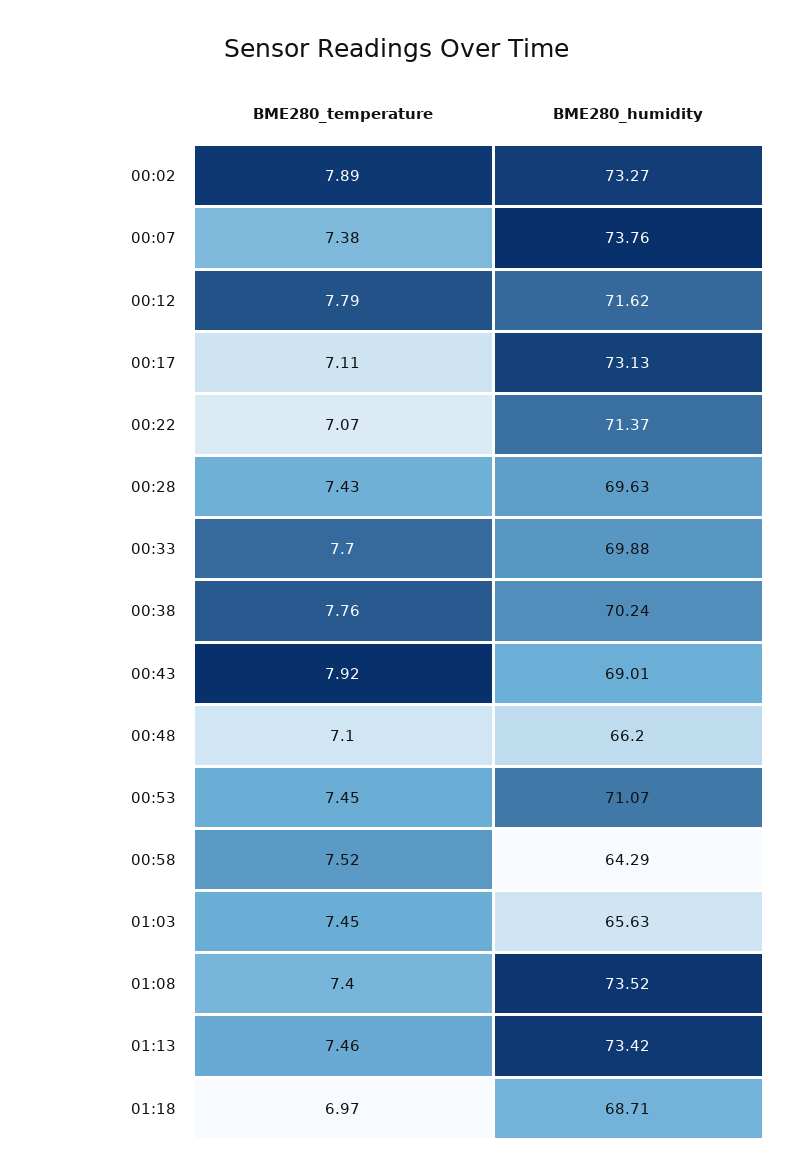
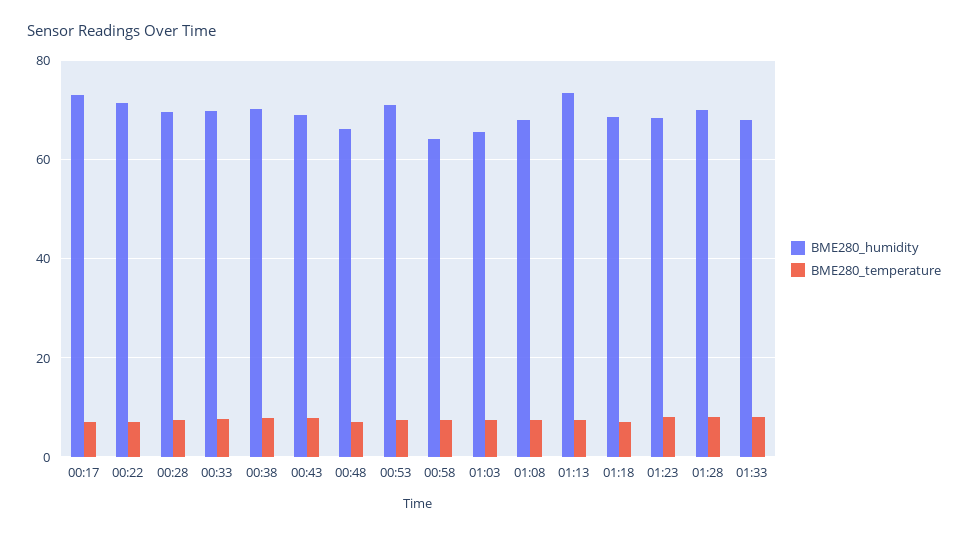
BME280_temperature, 00:02: 7.89 -> none
BME280_humidity, 00:02: 73.27 -> none
BME280_temperature, 00:07: 7.38 -> none
BME280_humidity, 00:07: 73.76 -> none
BME280_temperature, 00:12: 7.79 -> none
BME280_humidity, 00:12: 71.62 -> none
BME280_humidity, 01:08: 73.52 -> 68
BME280_humidity, 01:23: none -> 68
BME280_temperature, 01:23: none -> 8
BME280_humidity, 01:28: none -> 70
BME280_temperature, 01:28: none -> 8
BME280_humidity, 01:33: none -> 68
BME280_temperature, 01:33: none -> 8

